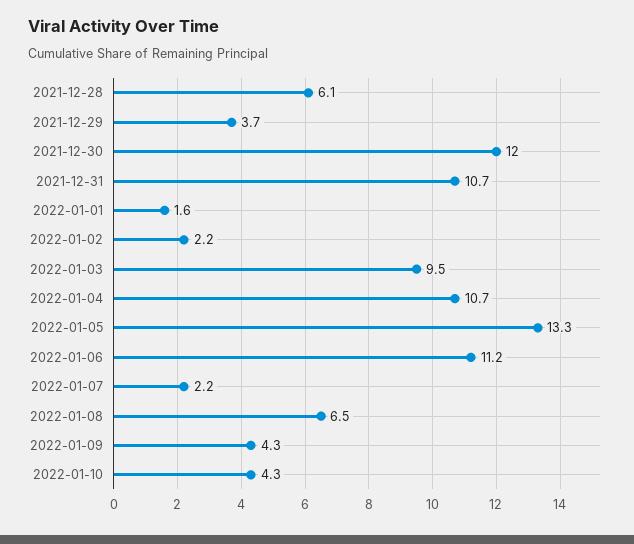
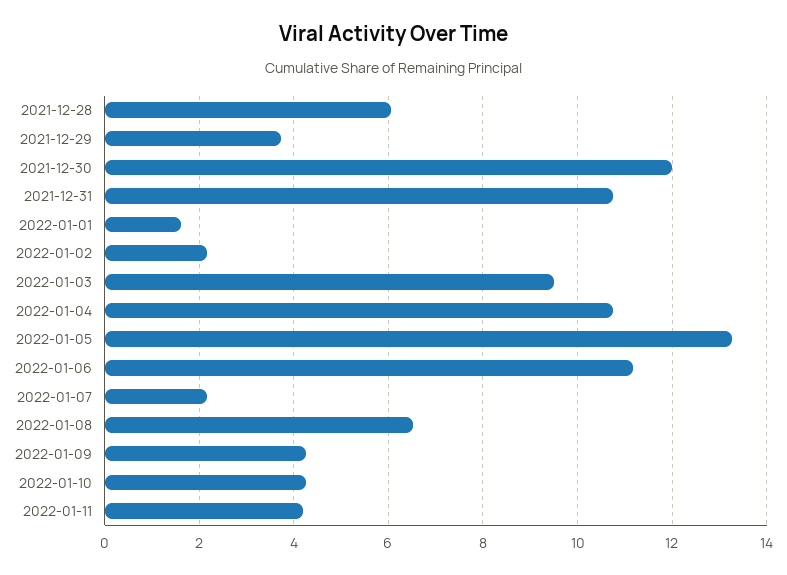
2022-01-11: none -> 4.2

